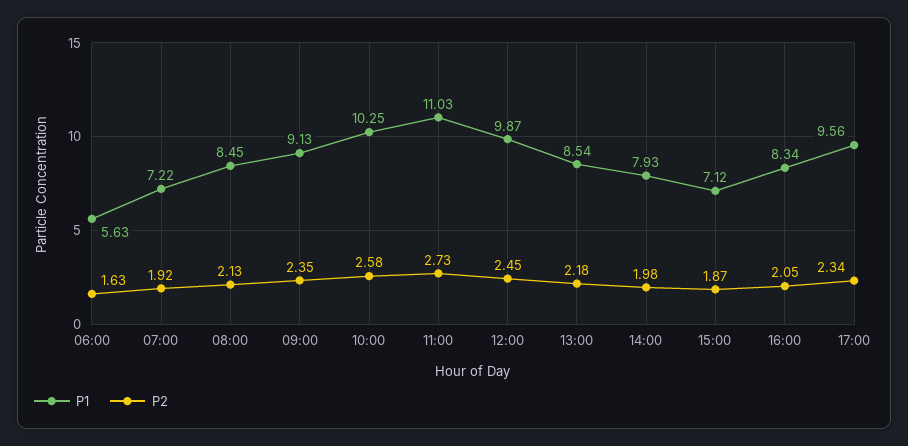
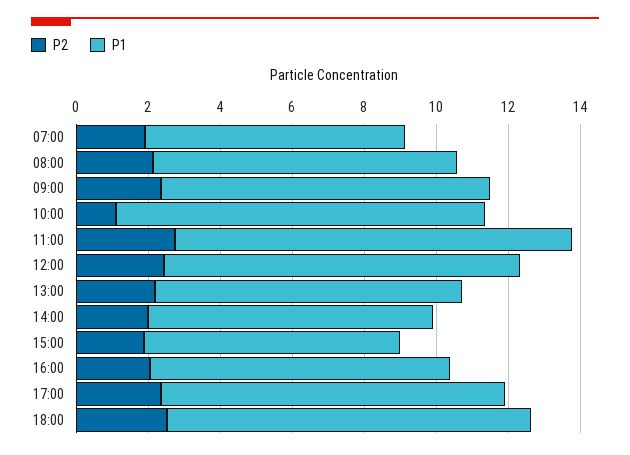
P1, 06:00: 5.63 -> none
P2, 06:00: 1.63 -> none
P2, 10:00: 2.58 -> 1
P2, 18:00: none -> 2.5
P1, 18:00: none -> 10

